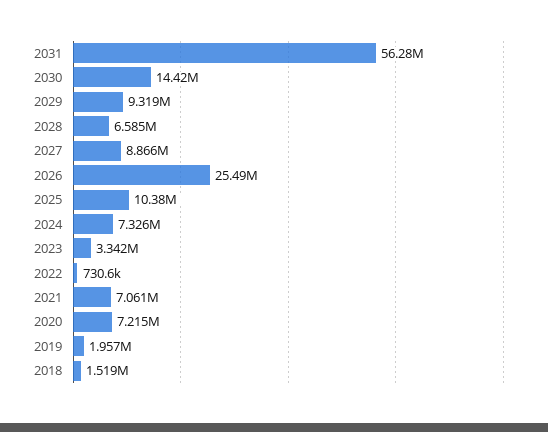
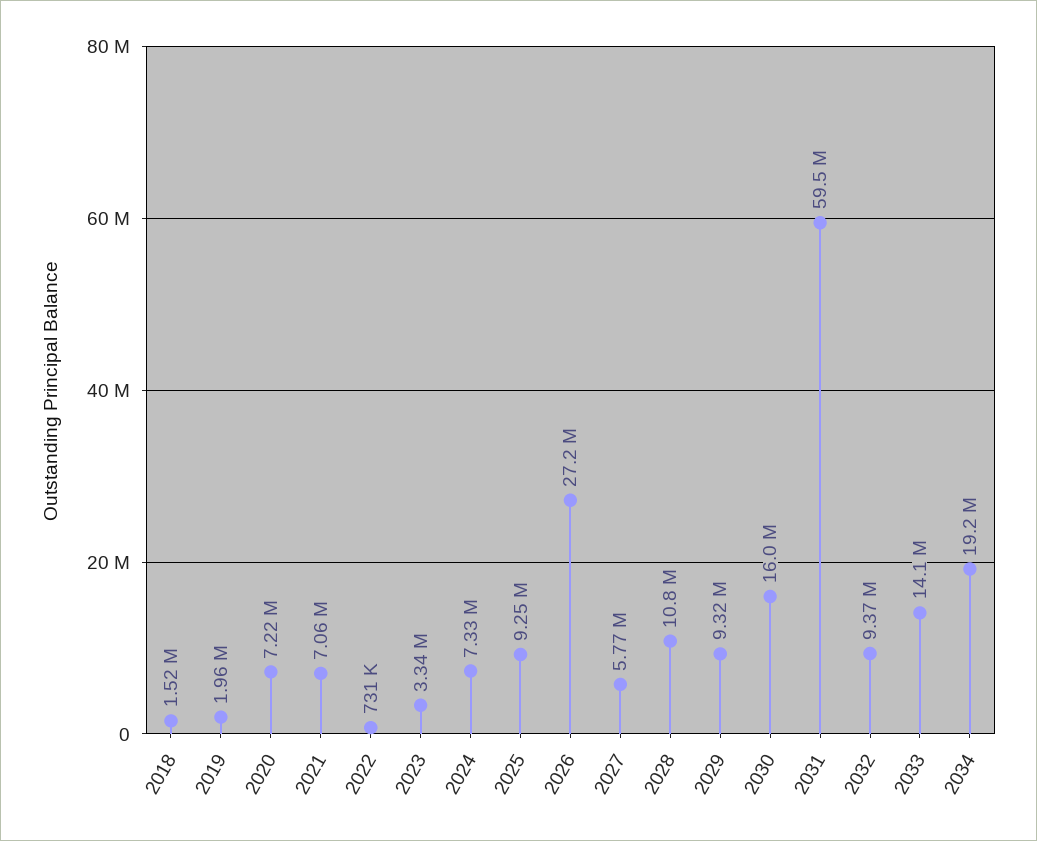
2031: 56280000 -> 59500000
2030: 14420000 -> 16000000
2028: 6585000 -> 10800000
2027: 8866000 -> 5770000
2026: 25490000 -> 27200000
2025: 10380000 -> 9250000
2032: none -> 9370000
2033: none -> 14100000
2034: none -> 19200000

